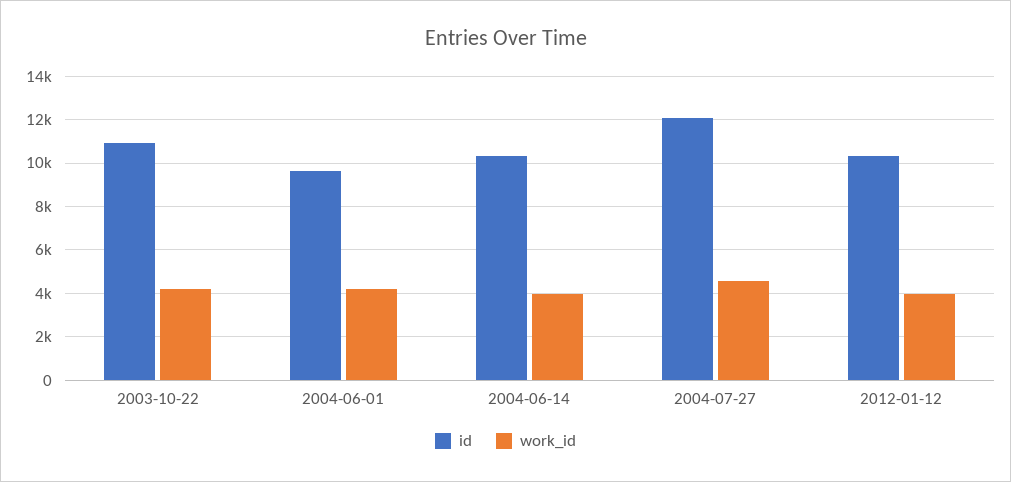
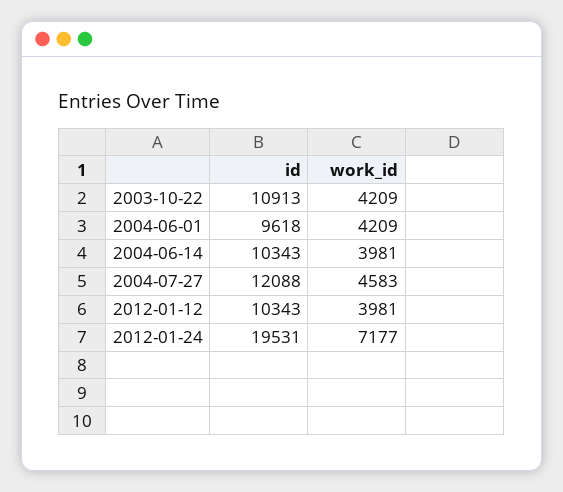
id, 2012-01-24: none -> 19531
work_id, 2012-01-24: none -> 7177

